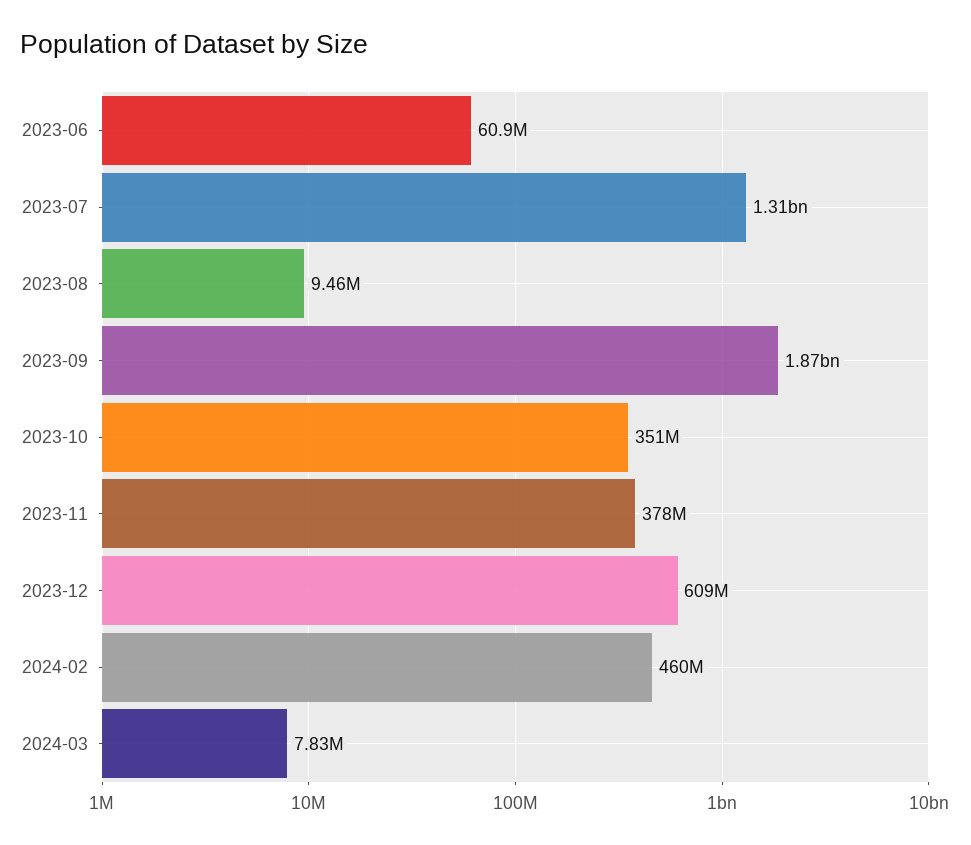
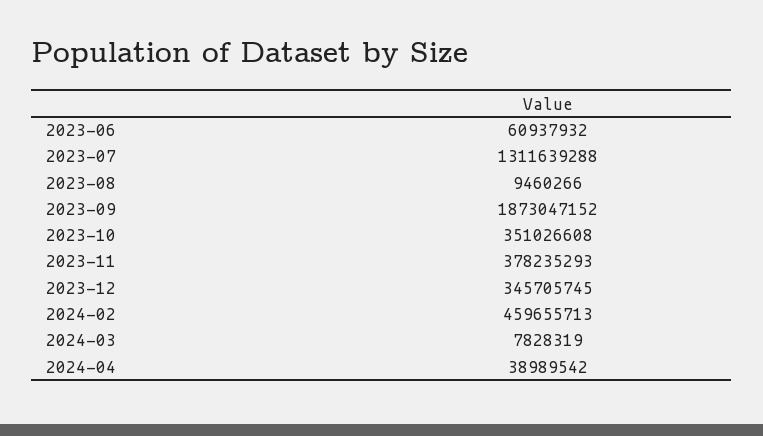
2023-12: 609000000 -> 345705745
2024-04: none -> 38989542

